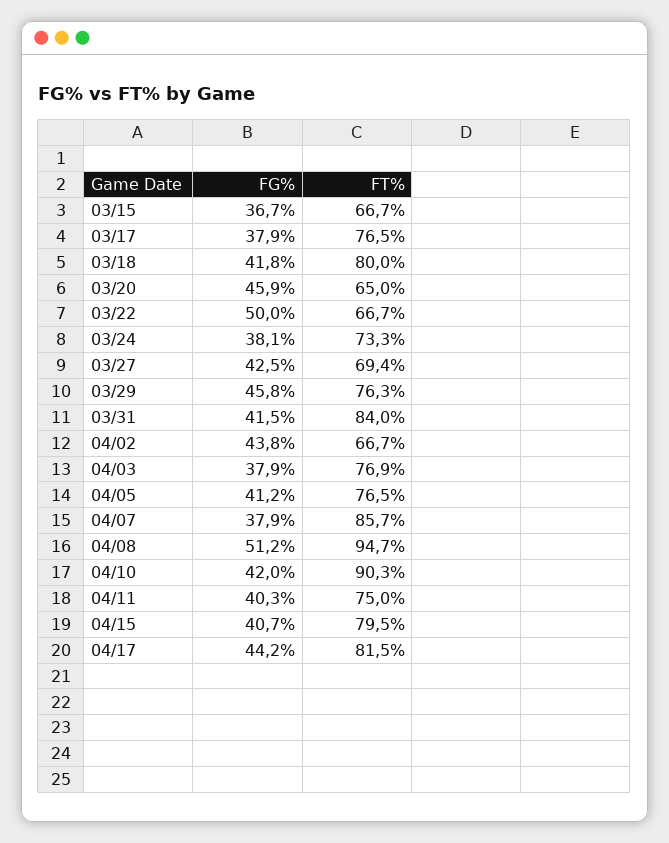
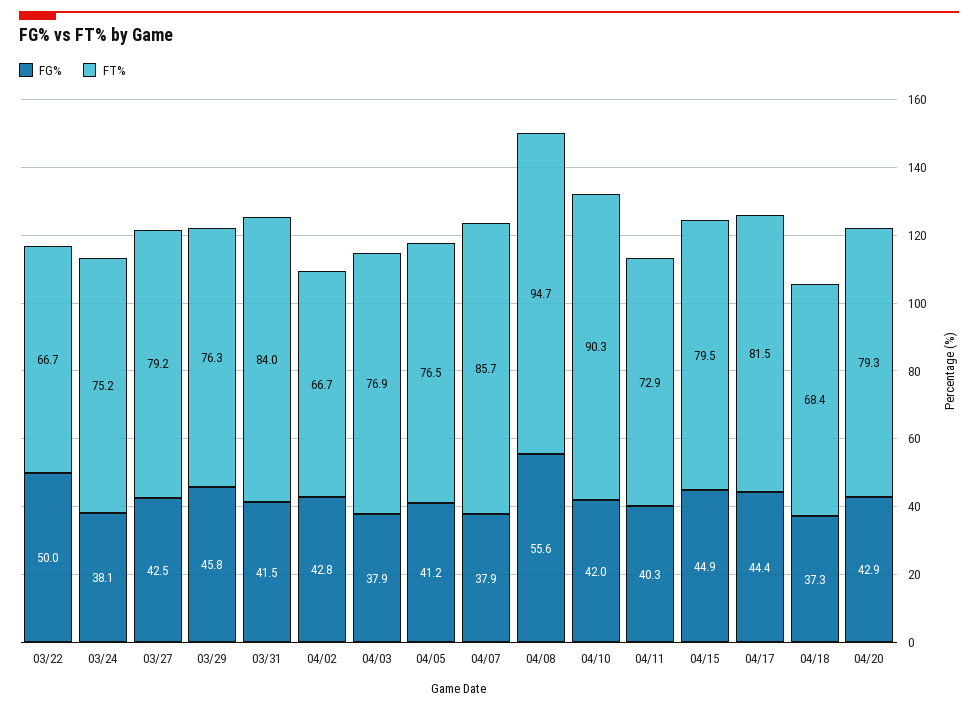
FG%, 03/15: 36.7 -> none
FT%, 03/15: 66.7 -> none
FG%, 03/17: 37.9 -> none
FT%, 03/17: 76.5 -> none
FG%, 03/18: 41.8 -> none
FT%, 03/18: 80 -> none
FG%, 03/20: 45.9 -> none
FT%, 03/20: 65 -> none
FT%, 03/24: 73.3 -> 75.2
FT%, 03/27: 69.4 -> 79.2
FG%, 04/02: 43.8 -> 42.8
FG%, 04/08: 51.2 -> 55.6
FT%, 04/11: 75 -> 72.9
FG%, 04/15: 40.7 -> 44.9
FG%, 04/17: 44.2 -> 44.4
FG%, 04/18: none -> 37.3
FT%, 04/18: none -> 68.4
FG%, 04/20: none -> 42.9
FT%, 04/20: none -> 79.3

